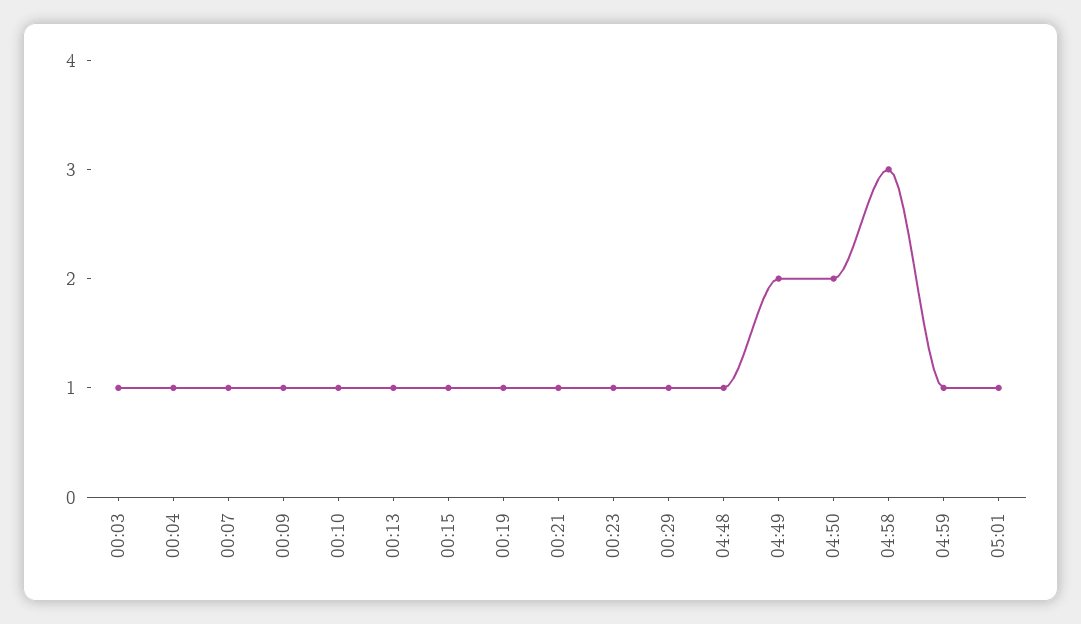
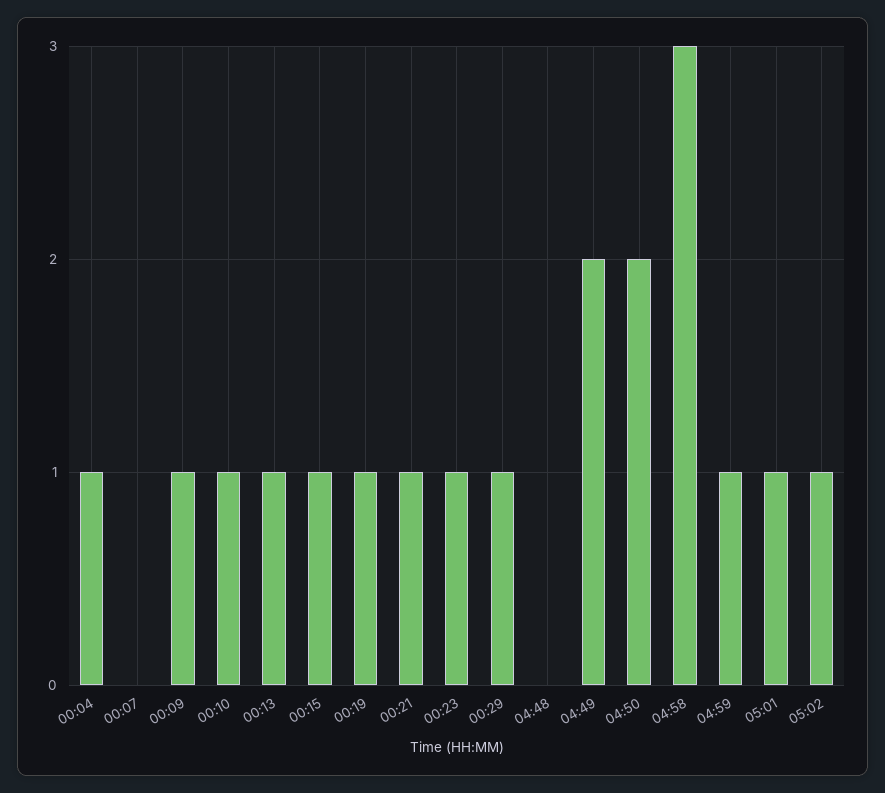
00:03: 1 -> none
00:07: 1 -> 0
04:48: 1 -> 0
05:02: none -> 1

